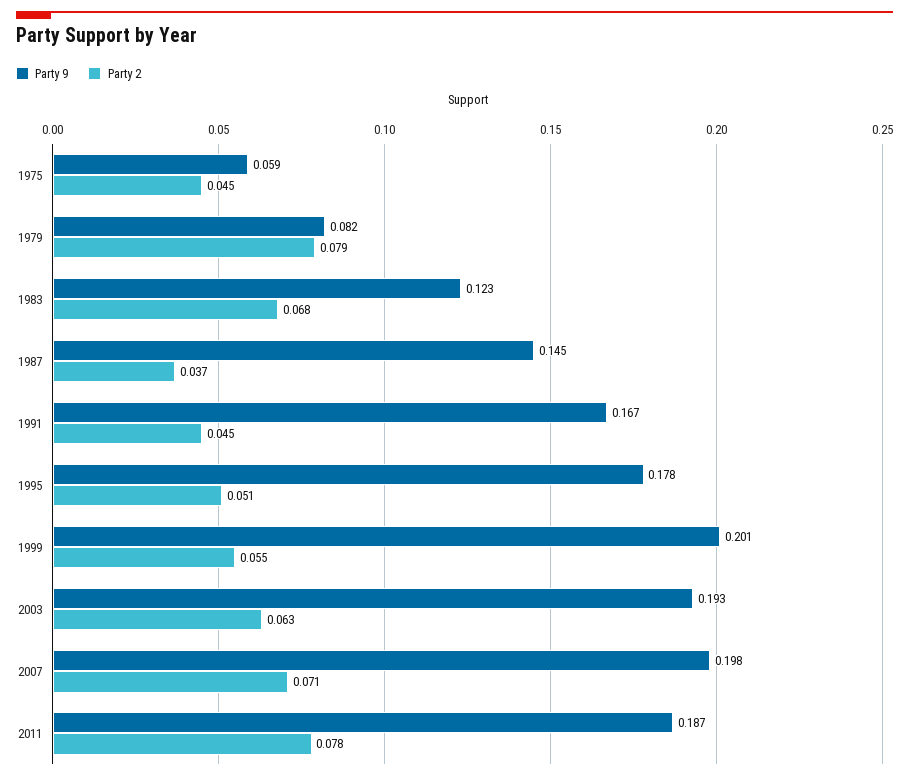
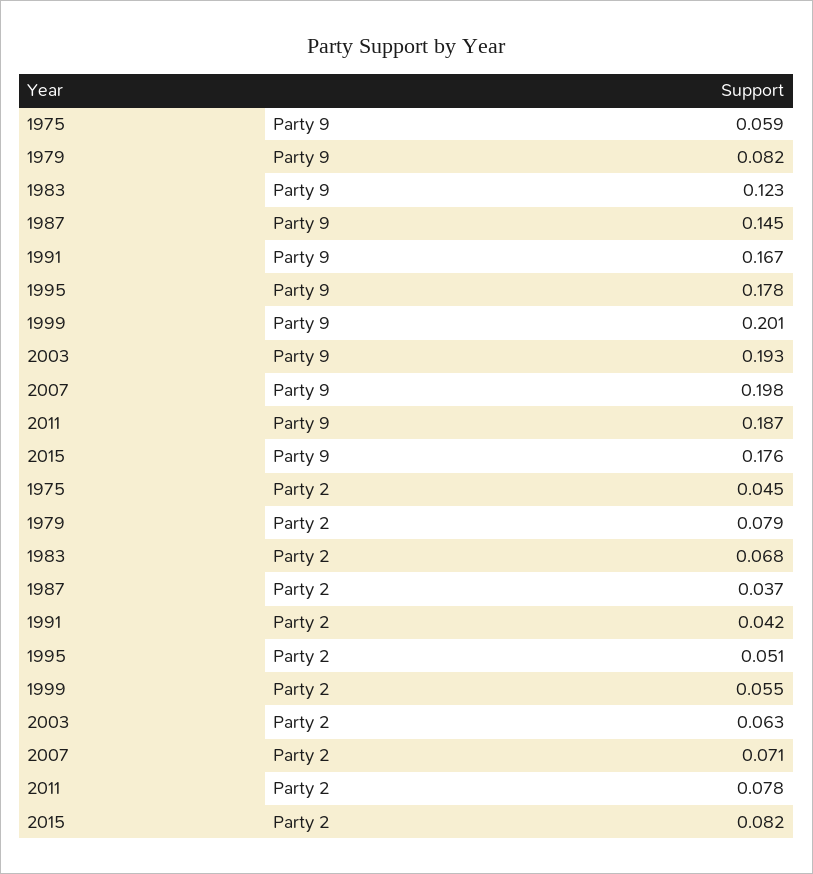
Party 2, 1991: 0.045 -> 0.042
Party 9, 2015: none -> 0.176
Party 2, 2015: none -> 0.082

